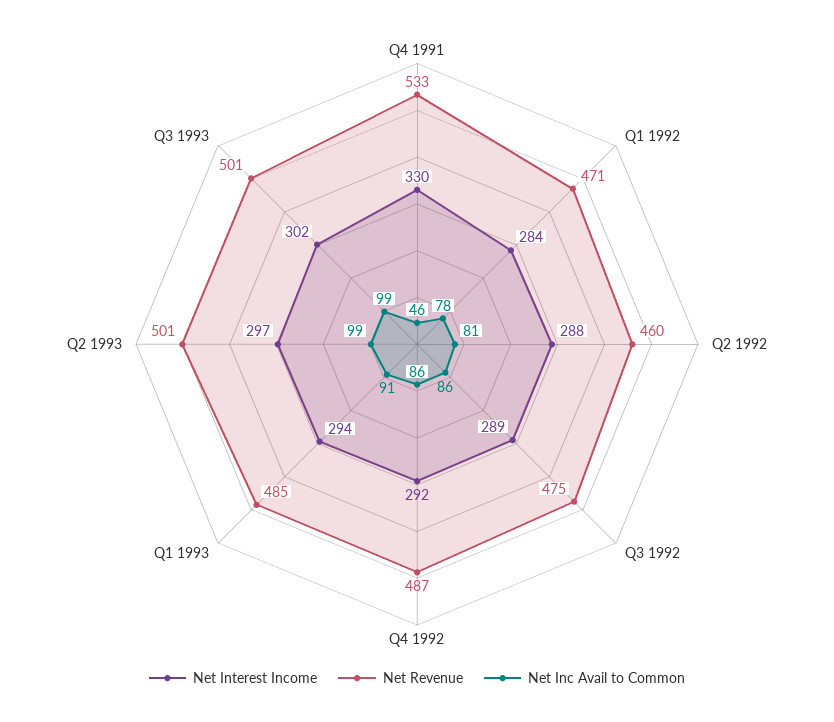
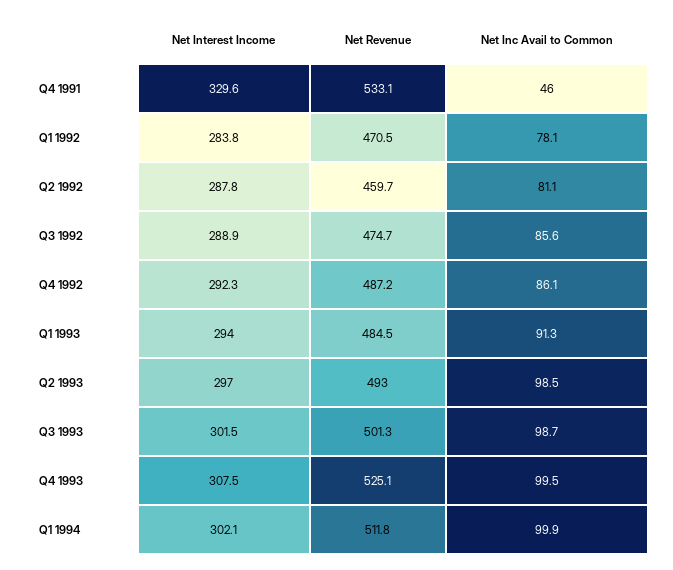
Net Revenue, Q2 1993: 501 -> 493
Net Interest Income, Q4 1993: none -> 307.5
Net Revenue, Q4 1993: none -> 525.1
Net Inc Avail to Common, Q4 1993: none -> 99.5
Net Interest Income, Q1 1994: none -> 302.1
Net Revenue, Q1 1994: none -> 511.8
Net Inc Avail to Common, Q1 1994: none -> 99.9

